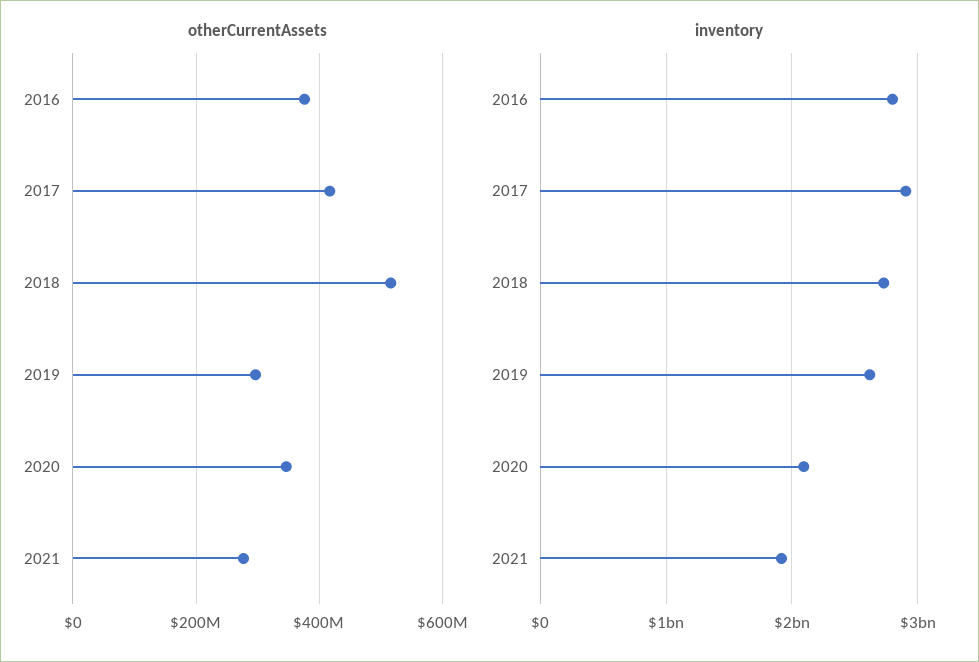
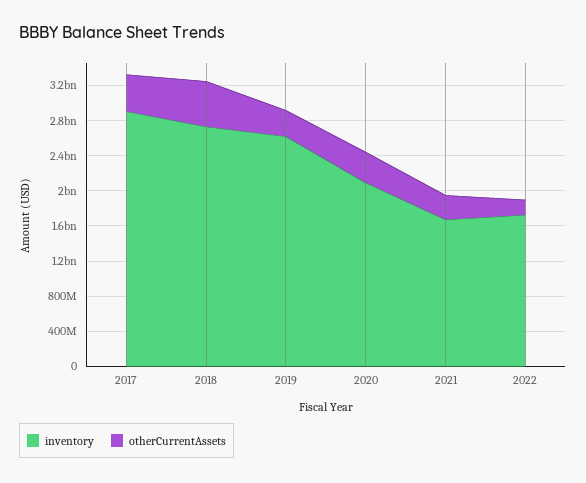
otherCurrentAssets, 2016: 380000000 -> none
inventory, 2016: 2800000000 -> none
inventory, 2021: 1900000000 -> 1700000000
inventory, 2022: none -> 1700000000
otherCurrentAssets, 2022: none -> 200000000

